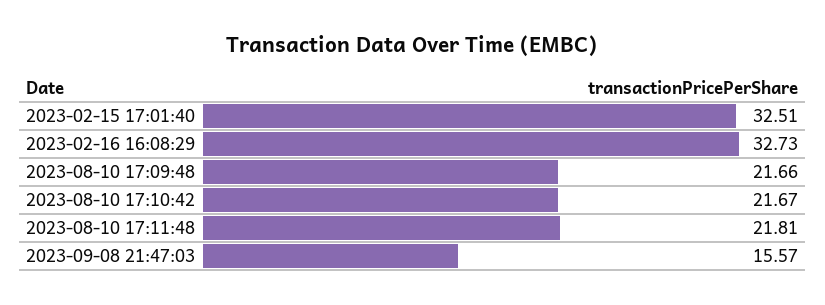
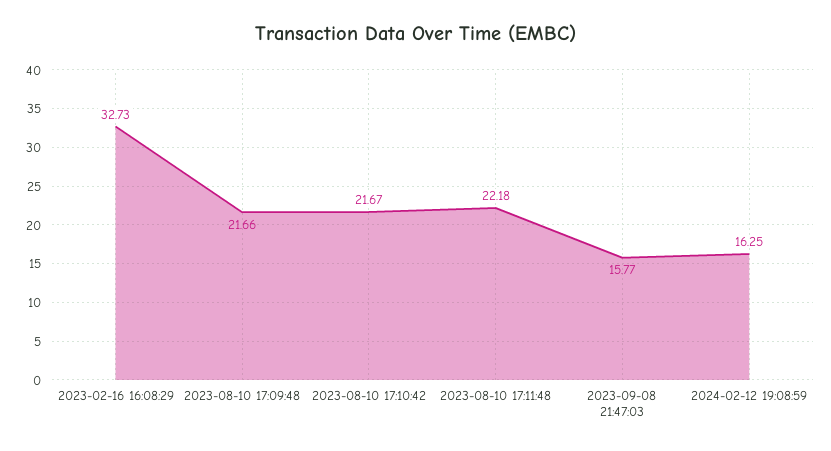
2023-02-15 17:01:40: 32.51 -> none
2023-08-10 17:11:48: 21.81 -> 22.18
2023-09-08 21:47:03: 15.57 -> 15.77
2024-02-12 19:08:59: none -> 16.25

